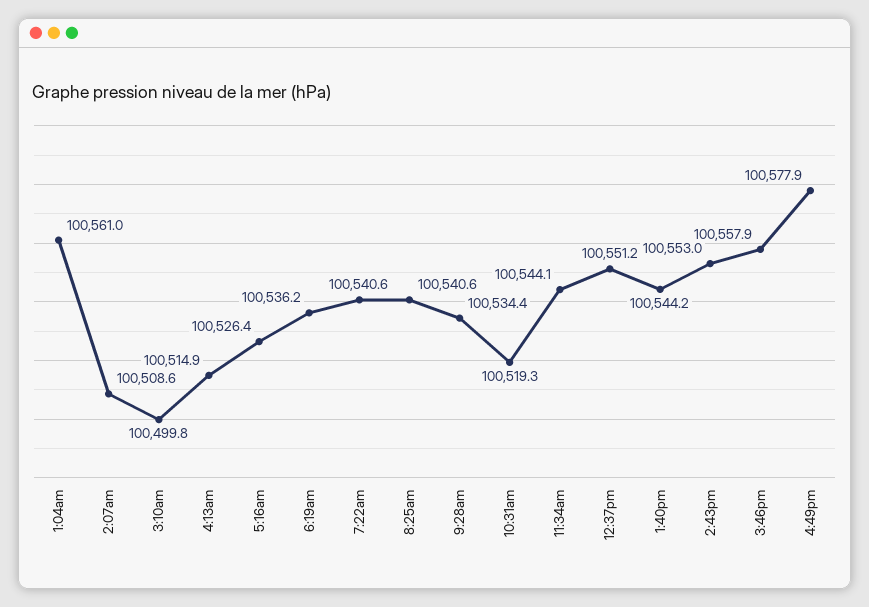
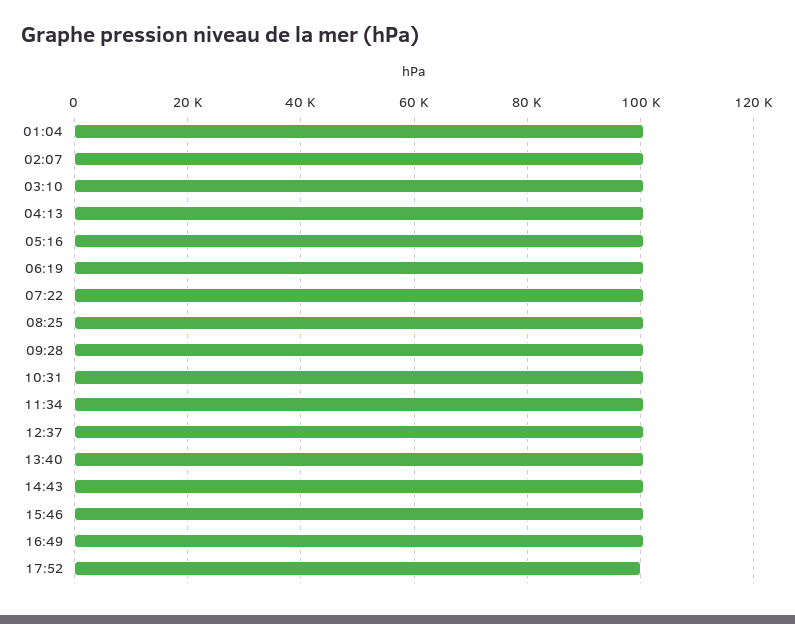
17:52: none -> 100000

